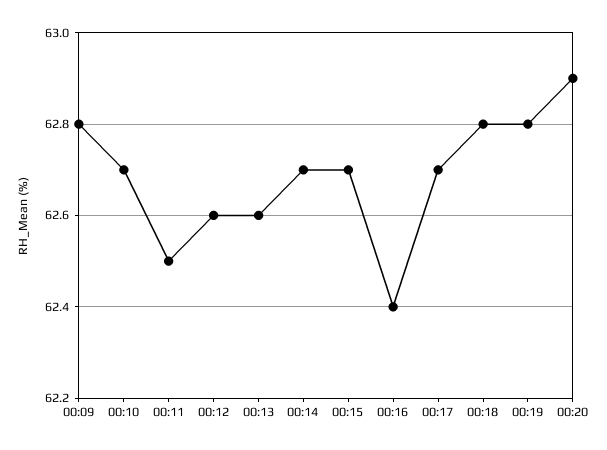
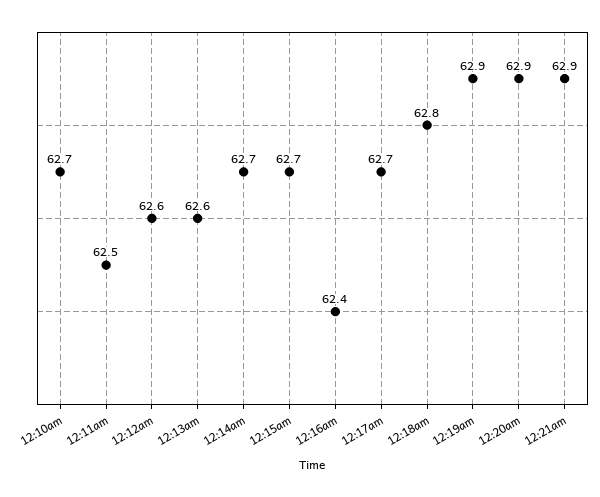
00:09: 62.8 -> none
00:19: 62.8 -> 62.9
12:21am: none -> 62.9

